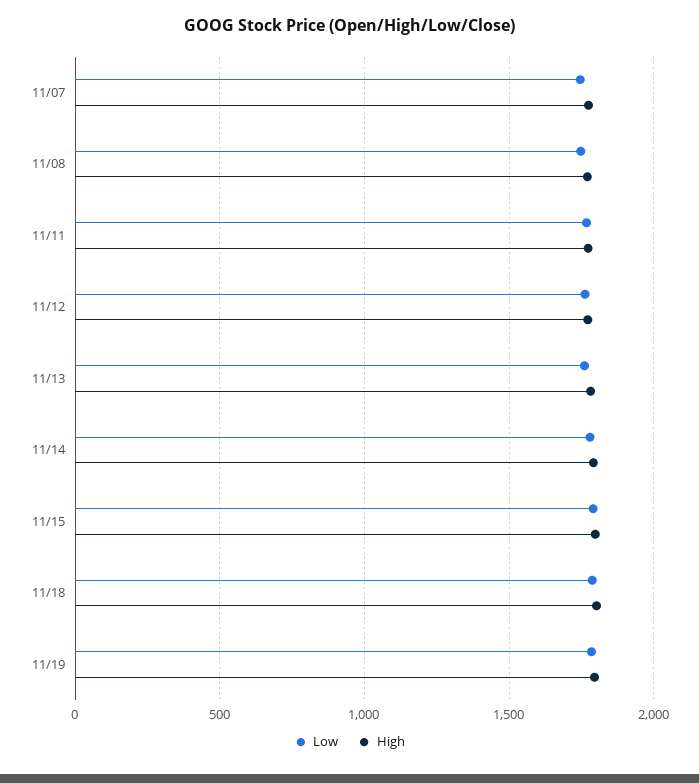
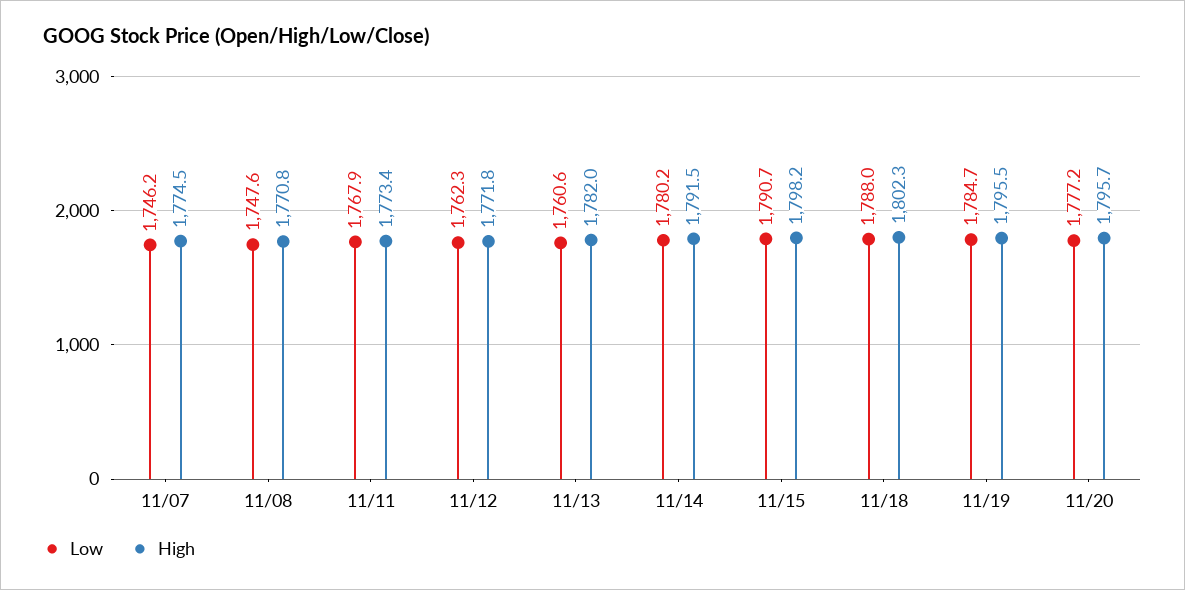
Low, 11/20: none -> 1777.2
High, 11/20: none -> 1795.7

